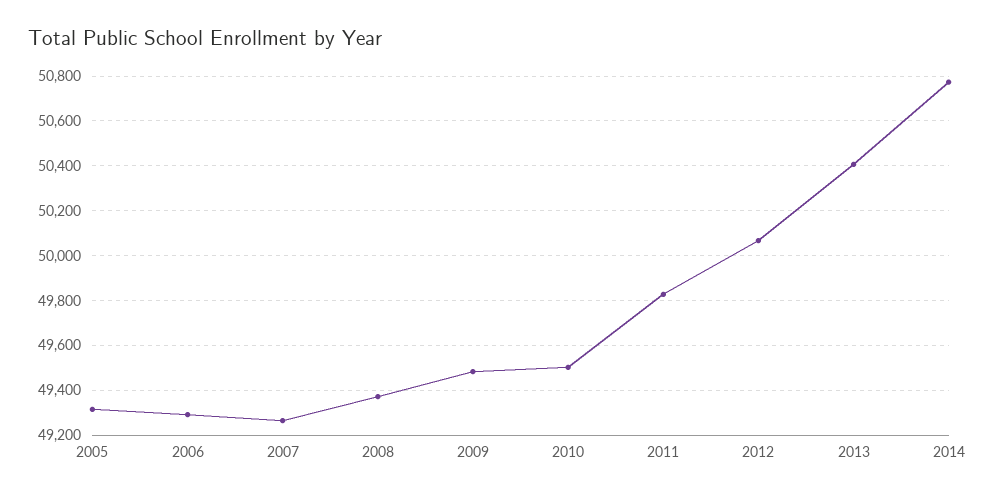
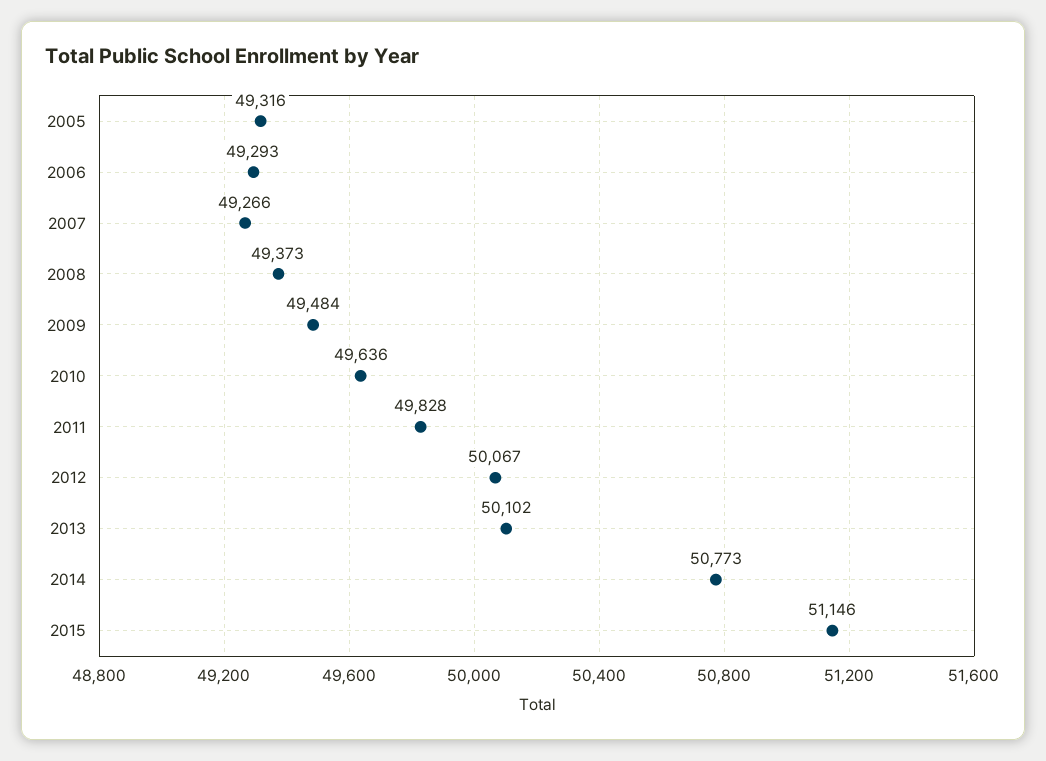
2010: 49500 -> 49636
2013: 50400 -> 50102
2015: none -> 51146

